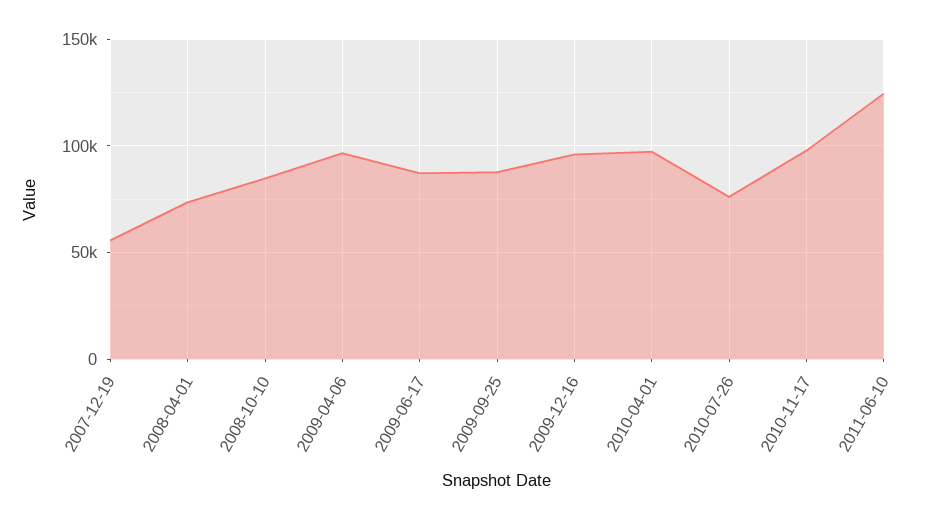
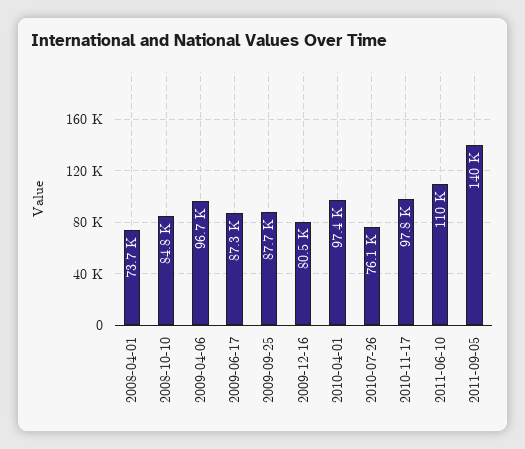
2007-12-19: 55000 -> none
2009-12-16: 95000 -> 80500
2011-06-10: 125000 -> 110000
2011-09-05: none -> 140000

